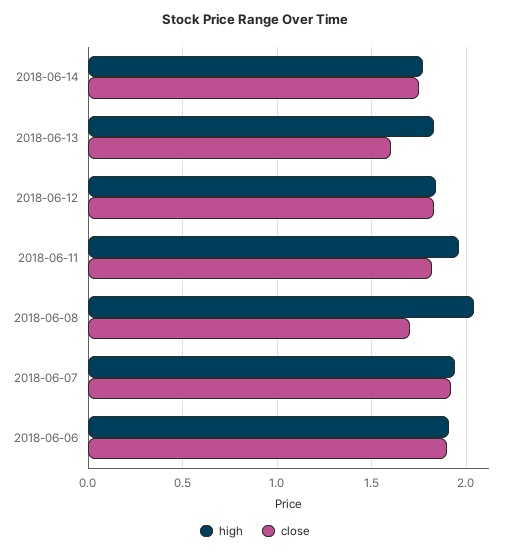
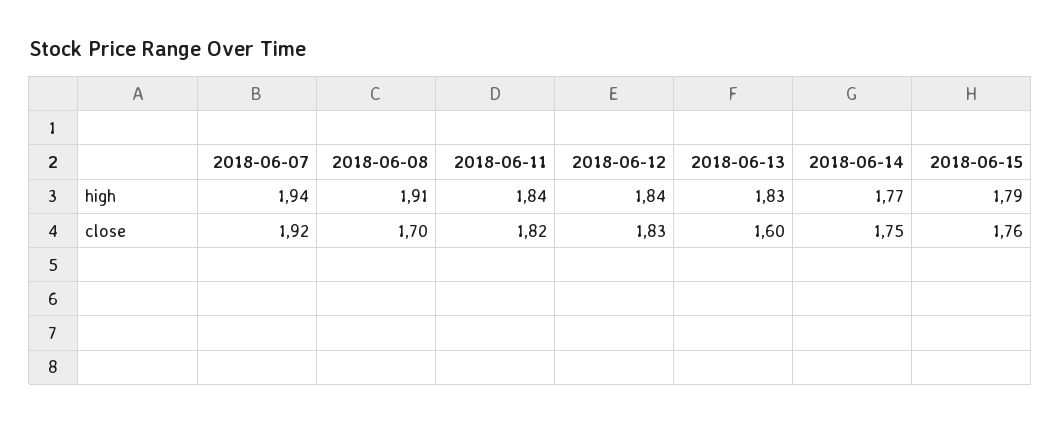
high, 2018-06-11: 1.95 -> 1.84
high, 2018-06-08: 2.05 -> 1.91
high, 2018-06-06: 1.9 -> none
close, 2018-06-06: 1.9 -> none
high, 2018-06-15: none -> 1.79
close, 2018-06-15: none -> 1.76

